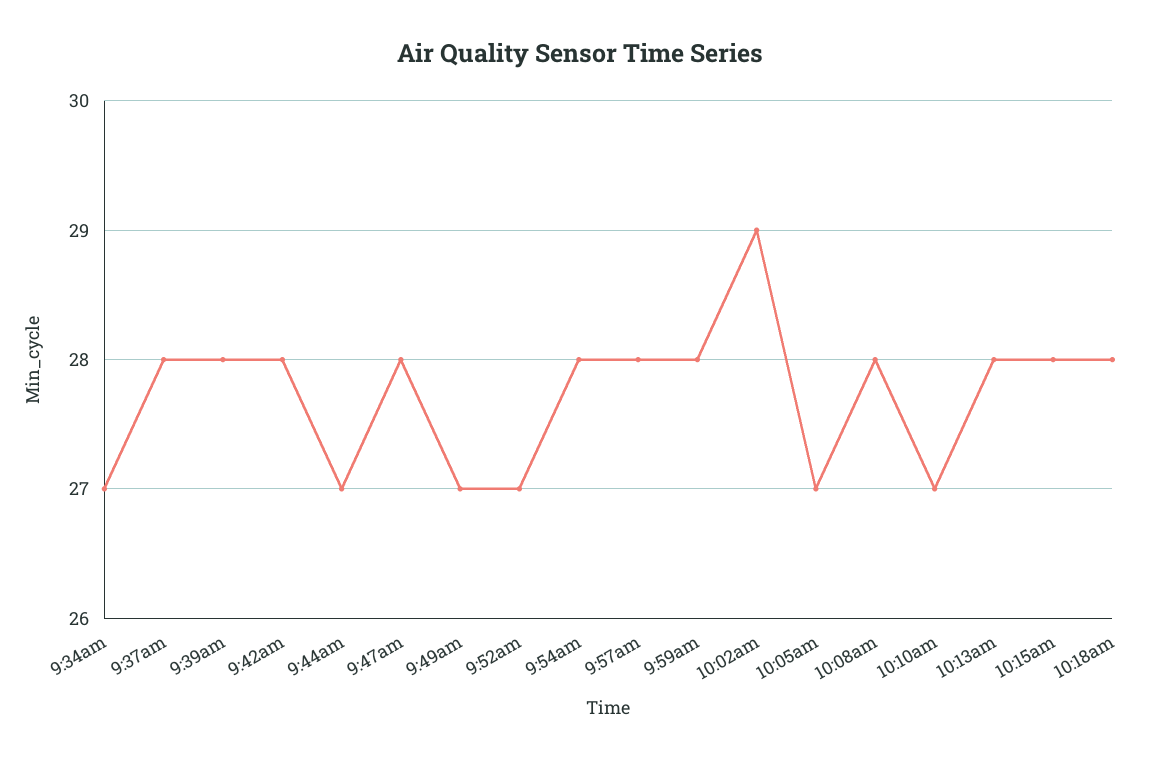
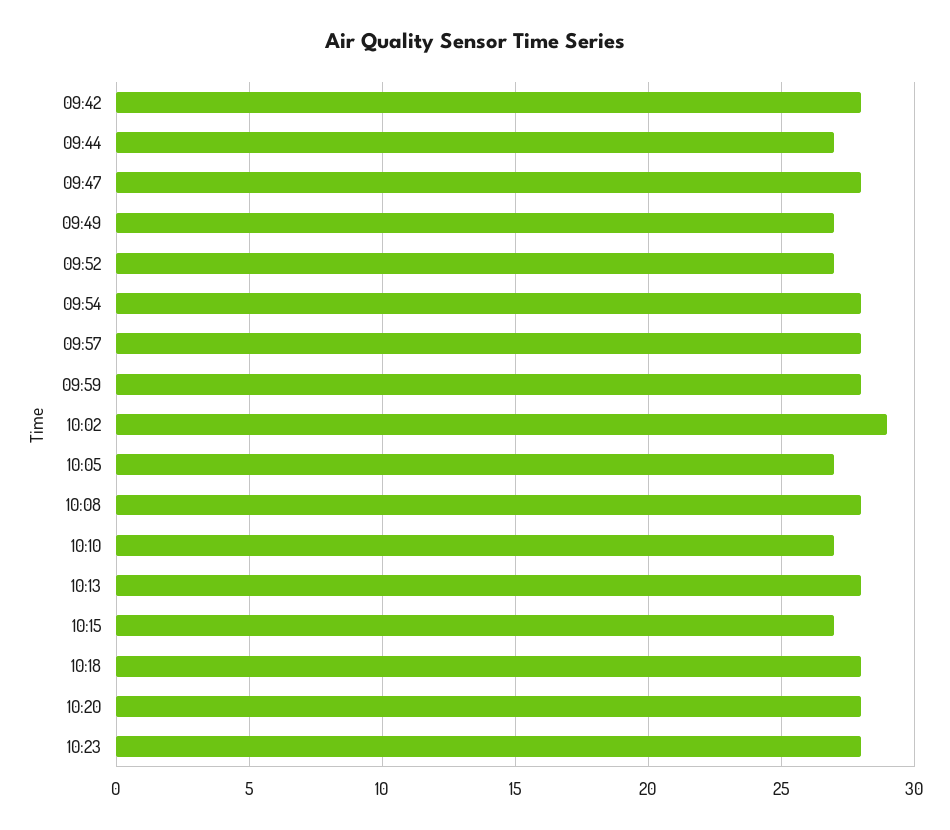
9:34am: 27 -> none
9:37am: 28 -> none
9:39am: 28 -> none
10:15am: 28 -> 27
10:20: none -> 28
10:23: none -> 28

